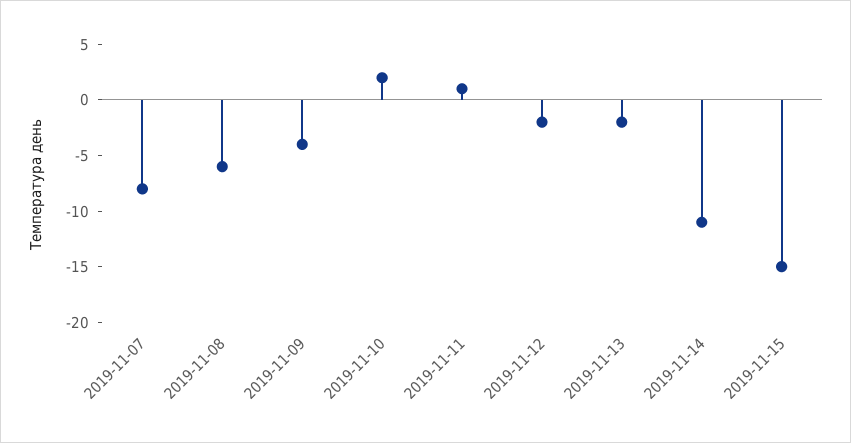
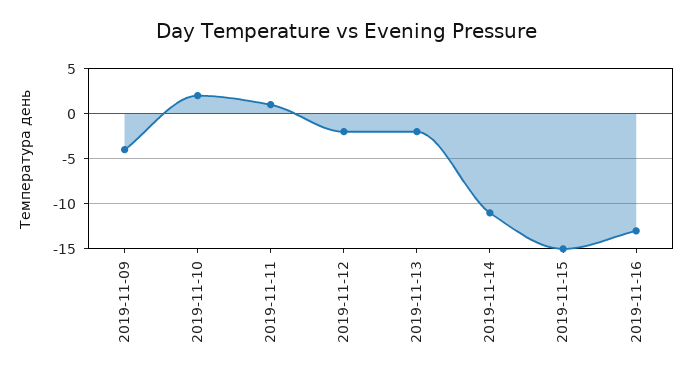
2019-11-07: -8 -> none
2019-11-08: -6 -> none
2019-11-16: none -> -13

